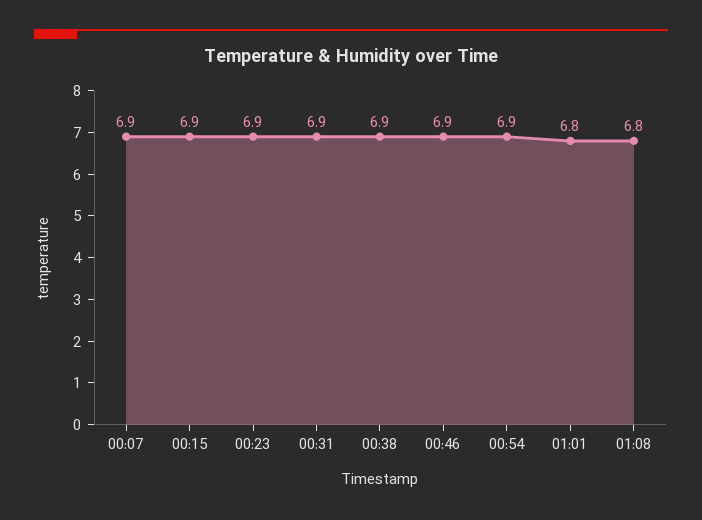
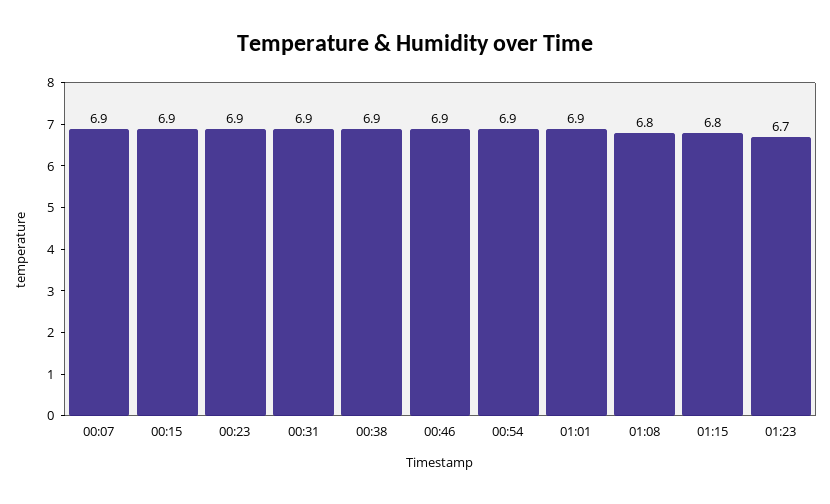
01:01: 6.8 -> 6.9
01:15: none -> 6.8
01:23: none -> 6.7

